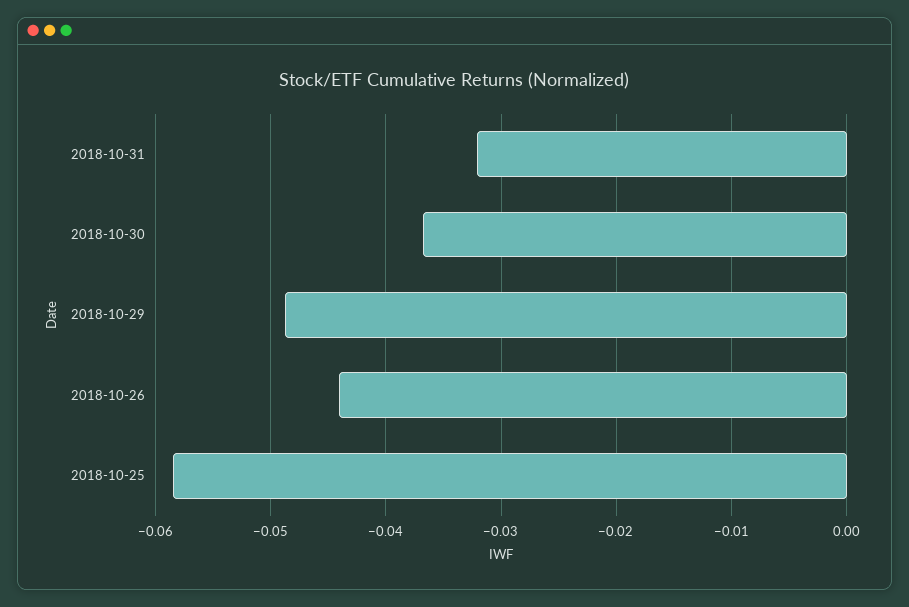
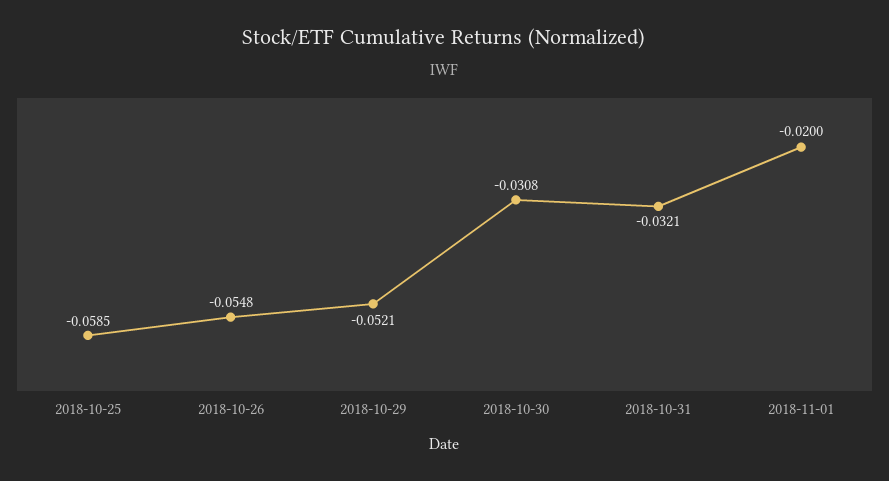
2018-10-30: -0.037 -> -0.0308
2018-10-29: -0.049 -> -0.0521
2018-10-26: -0.044 -> -0.0548
2018-11-01: none -> -0.02

